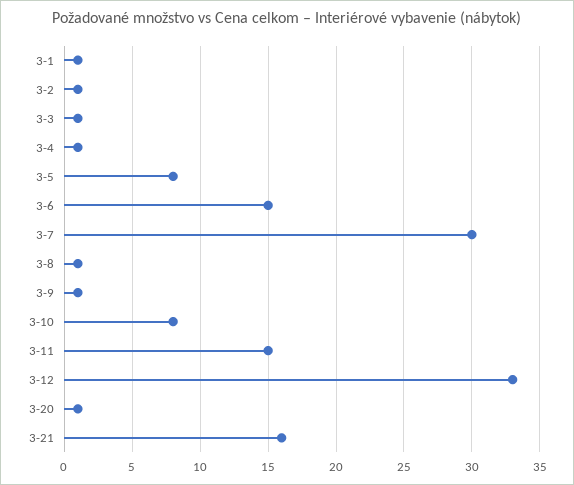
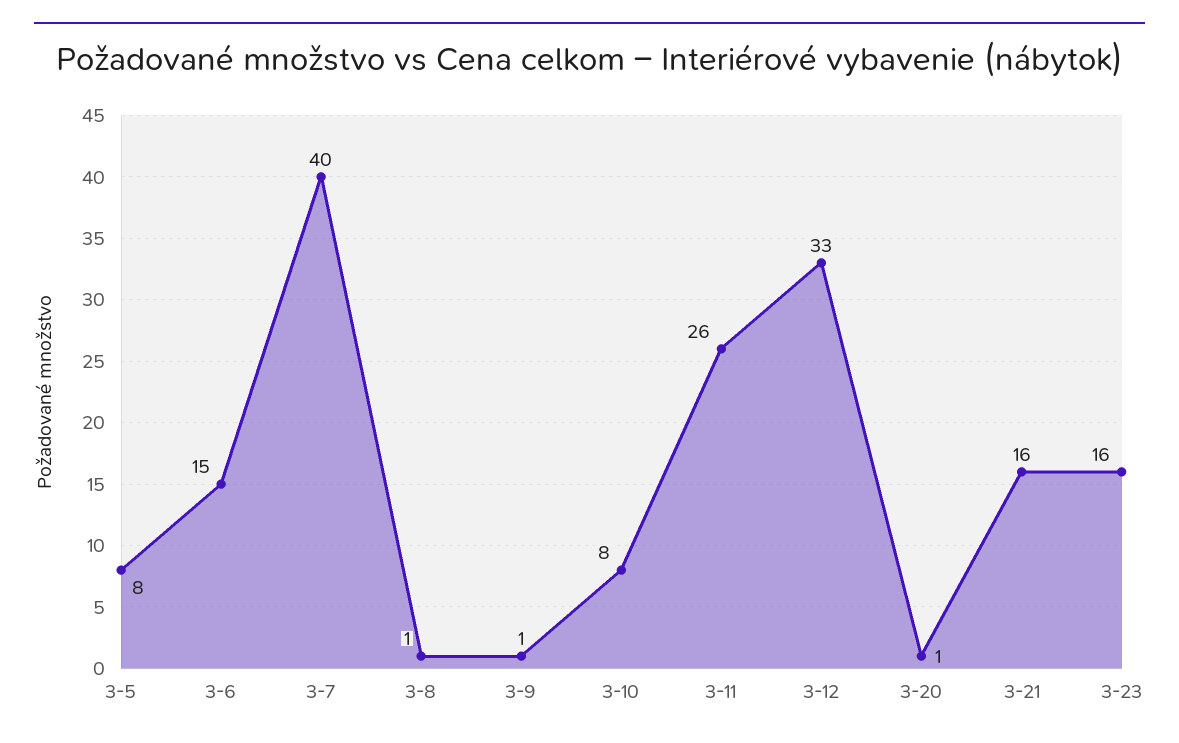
3-1: 1 -> none
3-2: 1 -> none
3-3: 1 -> none
3-4: 1 -> none
3-7: 30 -> 40
3-11: 15 -> 26
3-23: none -> 16

